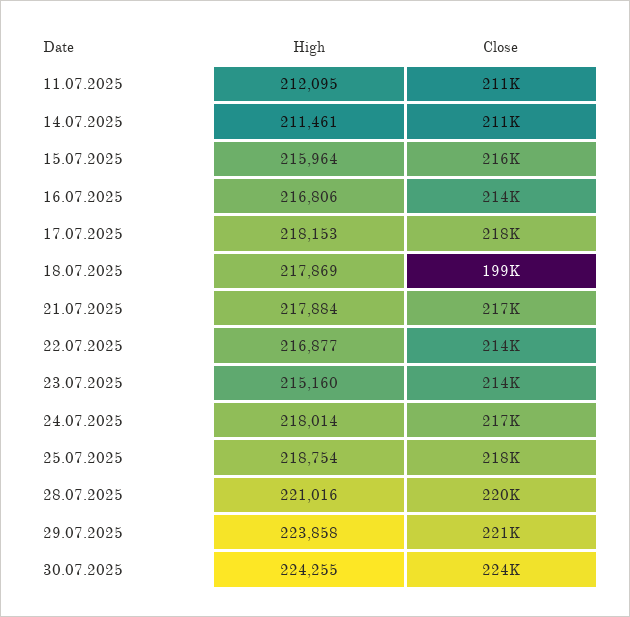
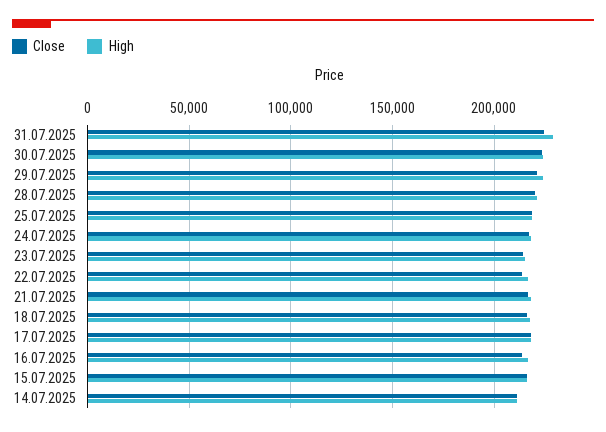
High, 11.07.2025: 212095 -> none
Close, 11.07.2025: 211000 -> none
Close, 18.07.2025: 199000 -> 215000
Close, 31.07.2025: none -> 225000
High, 31.07.2025: none -> 230000

